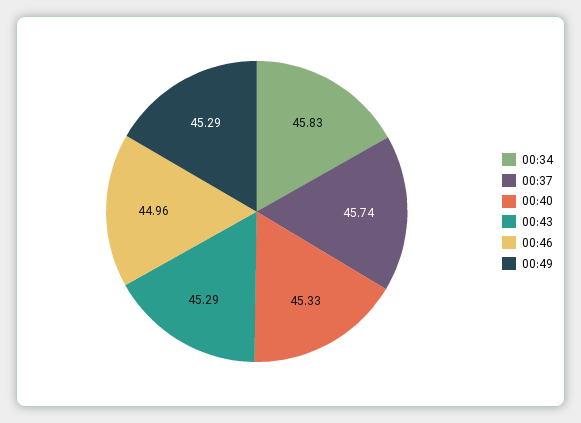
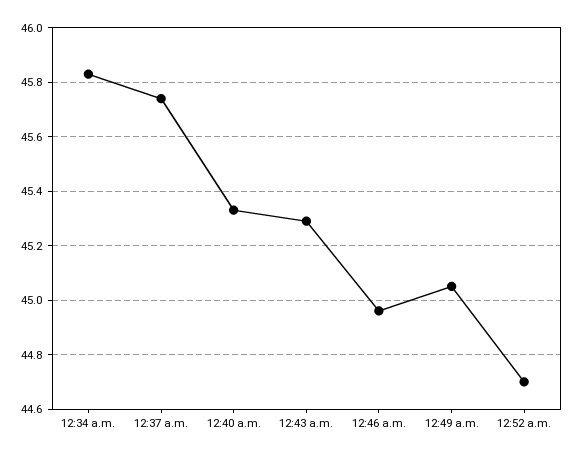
00:49: 45.29 -> 45.05
12:52 a.m.: none -> 44.7

